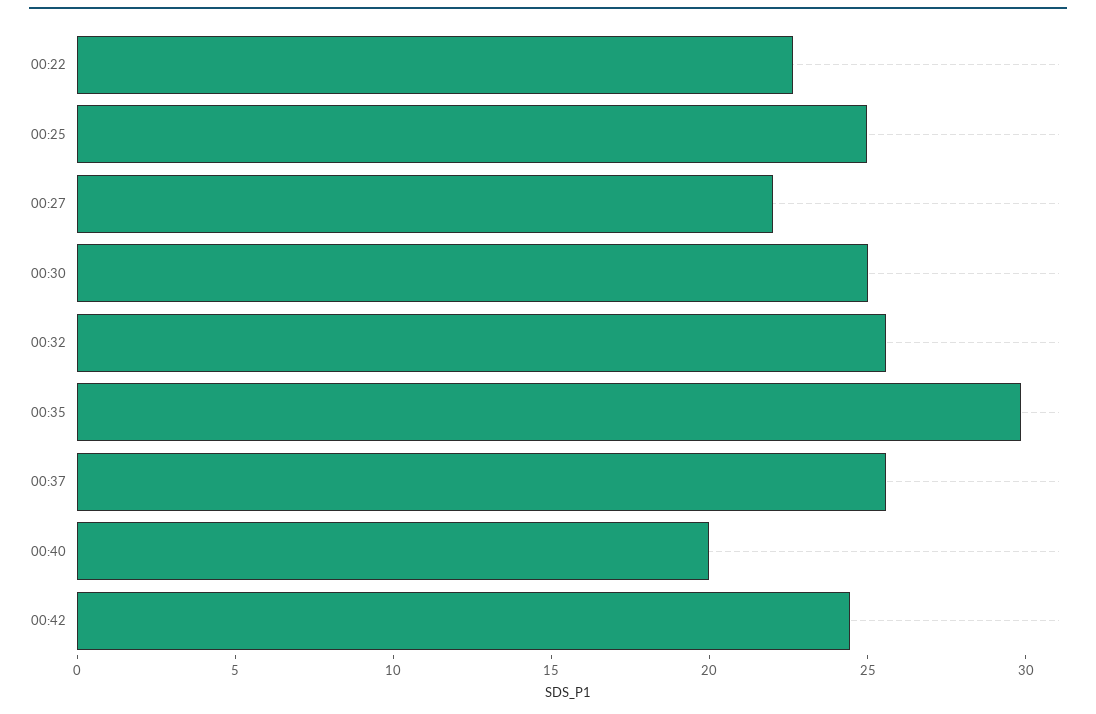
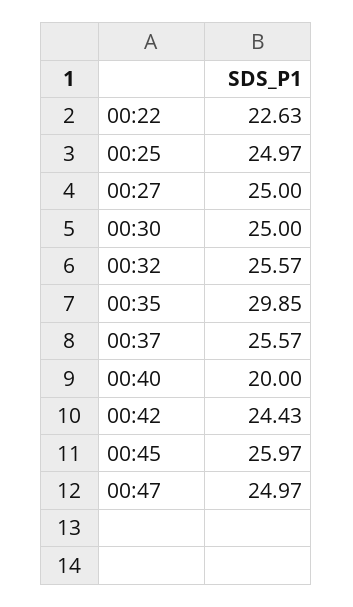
00:27: 22 -> 25
00:45: none -> 25.97
00:47: none -> 24.97

